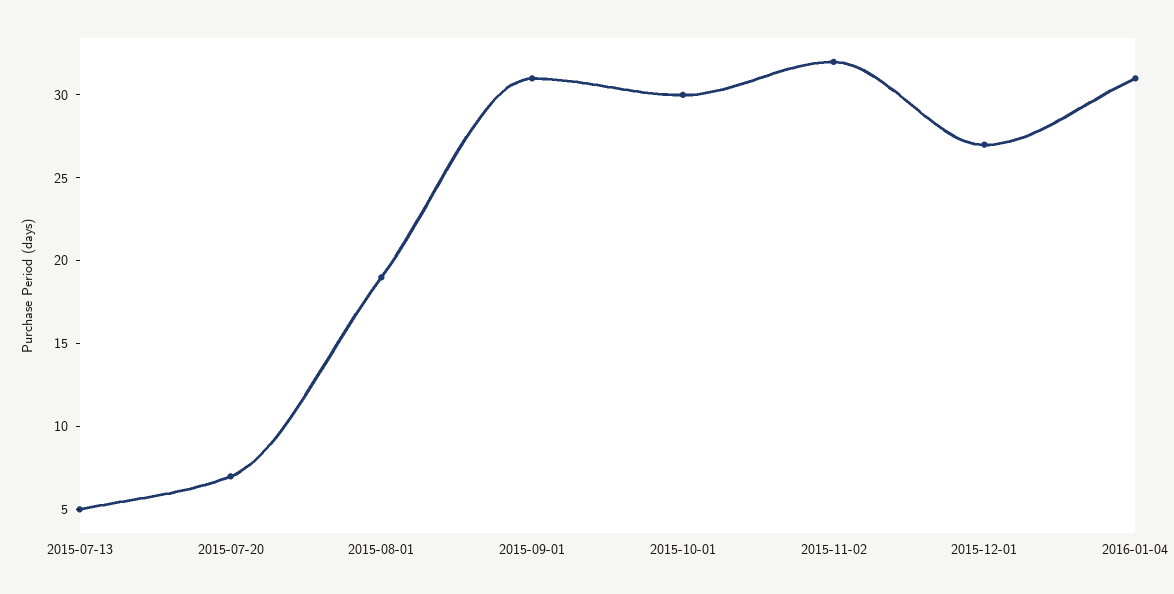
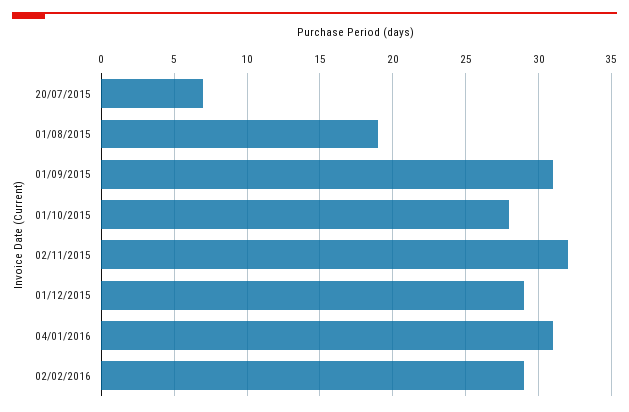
2015-07-13: 5 -> none
2015-10-01: 30 -> 28
2015-12-01: 27 -> 29
02/02/2016: none -> 29

